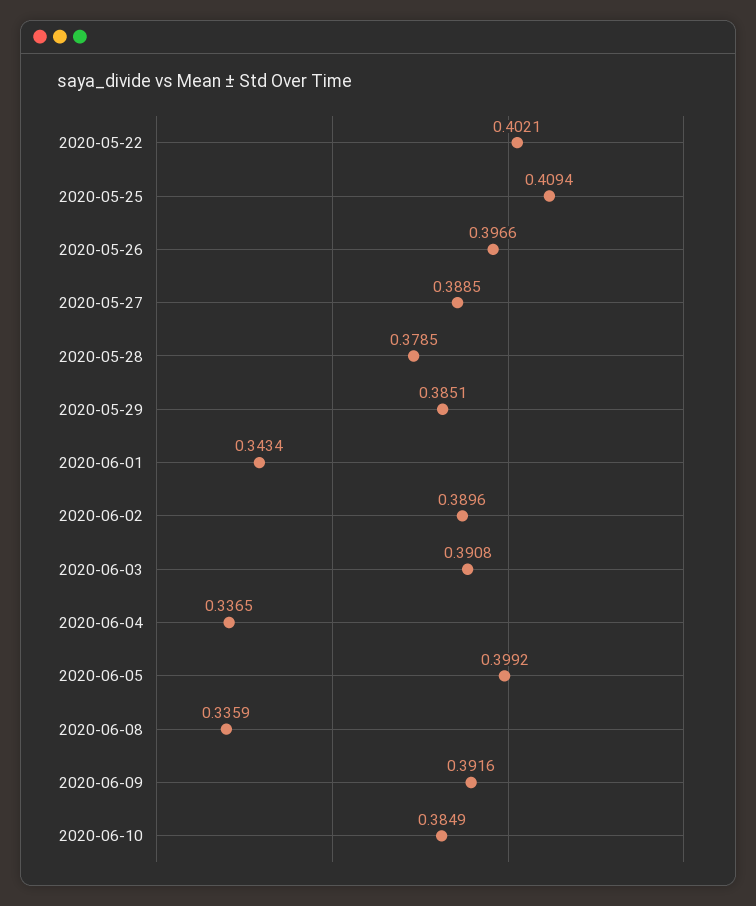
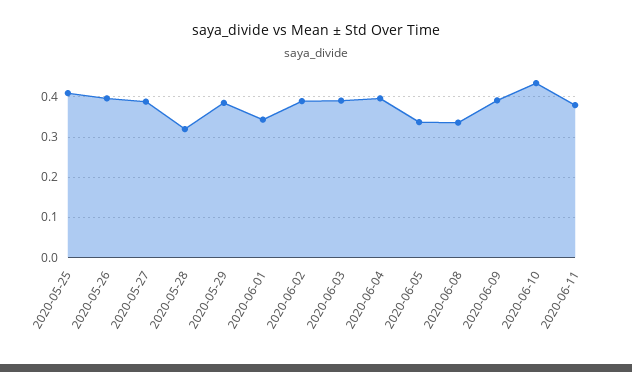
2020-05-22: 0.4021 -> none
2020-05-28: 0.3785 -> 0.32
2020-06-04: 0.3365 -> 0.4
2020-06-05: 0.3992 -> 0.34
2020-06-10: 0.3849 -> 0.44
2020-06-11: none -> 0.38

